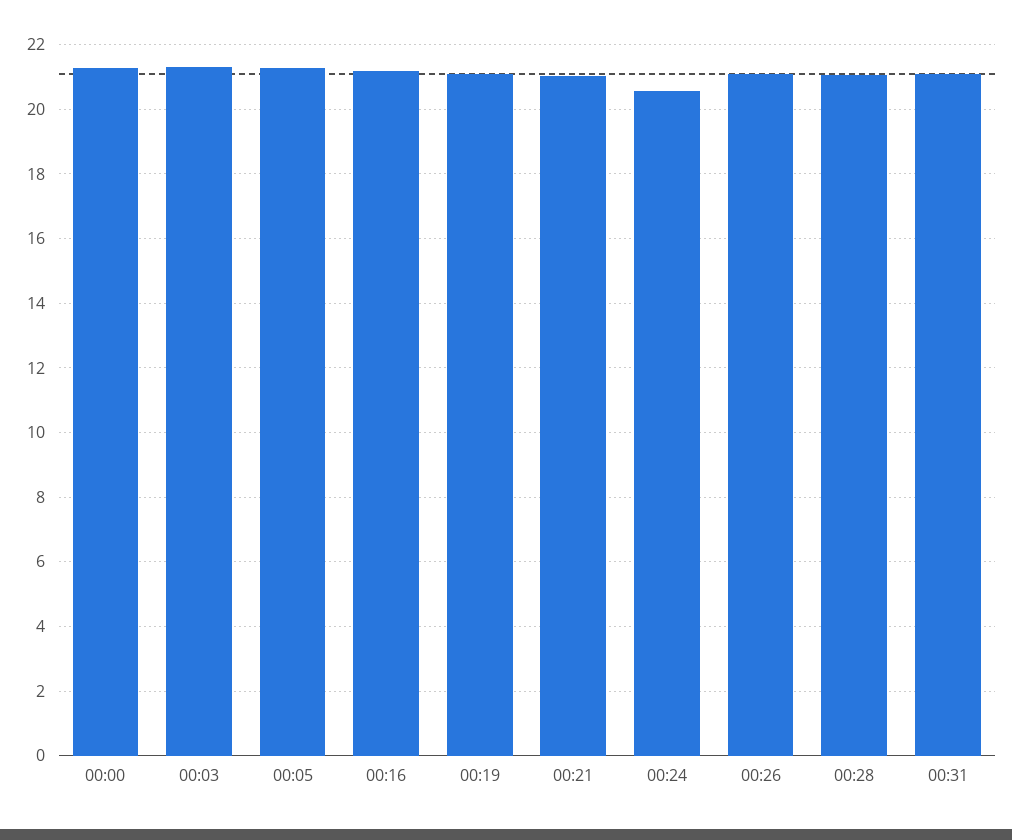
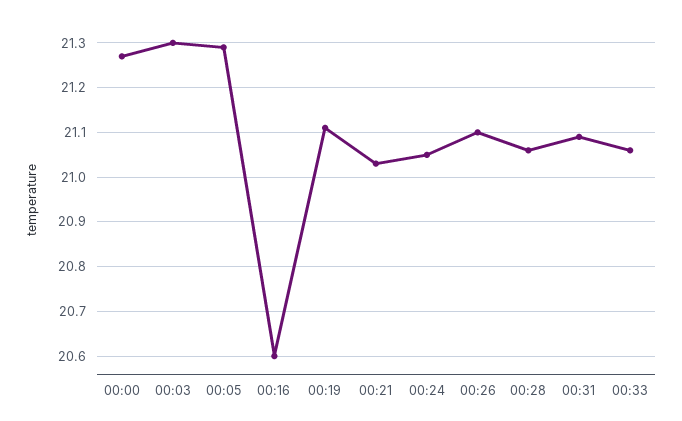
00:16: 21.2 -> 20.6
00:24: 20.6 -> 21.05
00:33: none -> 21.05

